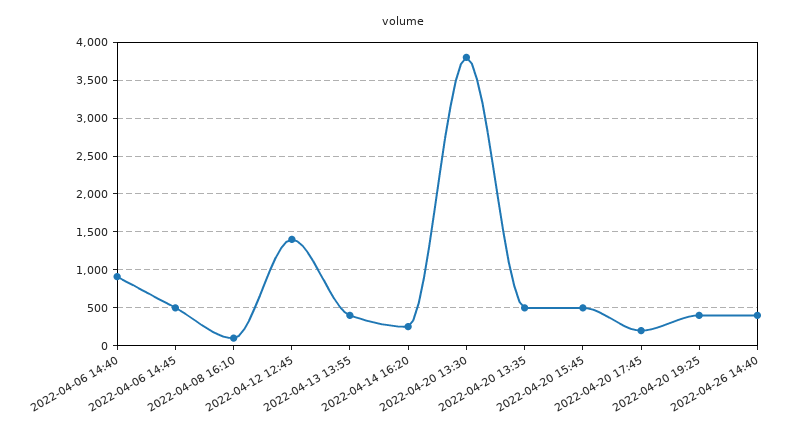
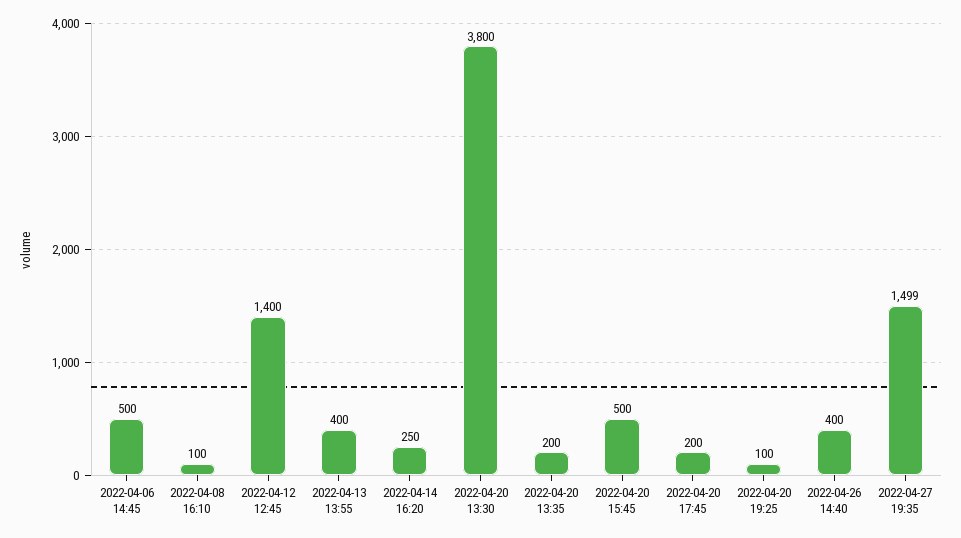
2022-04-06 14:40: 900 -> none
2022-04-20 13:35: 500 -> 200
2022-04-20 19:25: 400 -> 100
2022-04-27 19:35: none -> 1499

